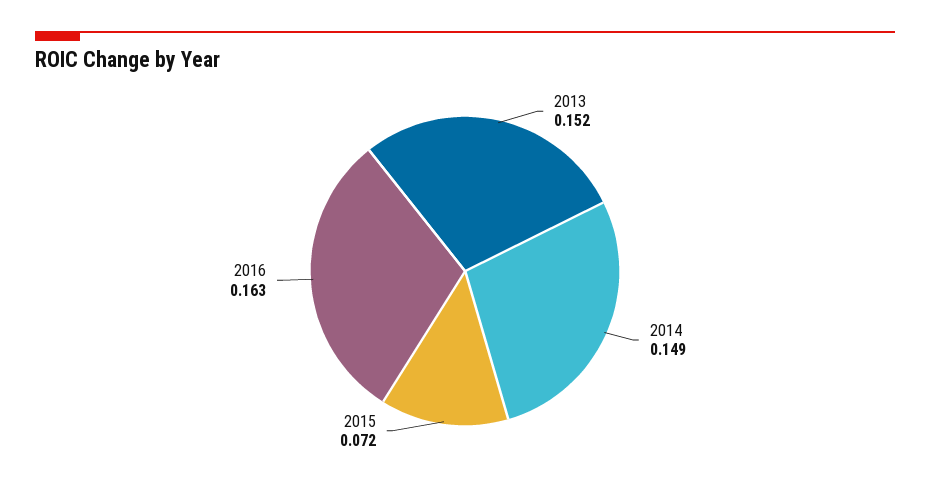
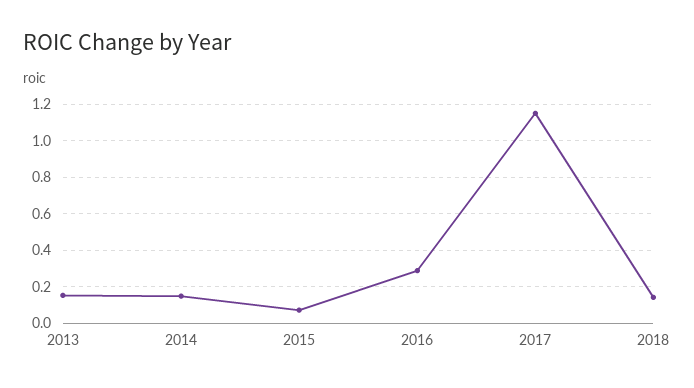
2016: 0.163 -> 0.3
2017: none -> 1.15
2018: none -> 0.15

